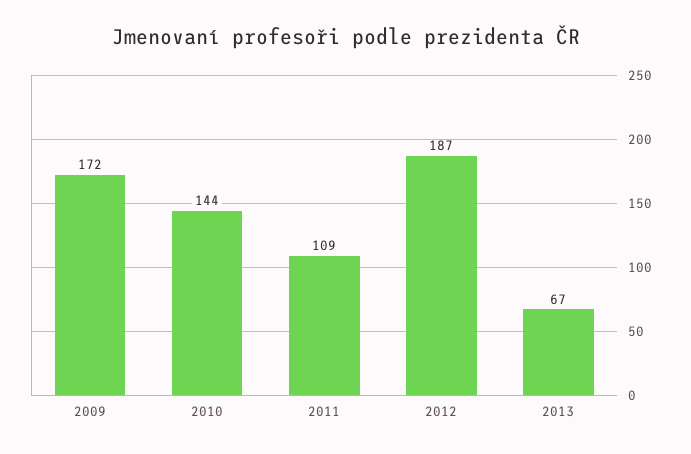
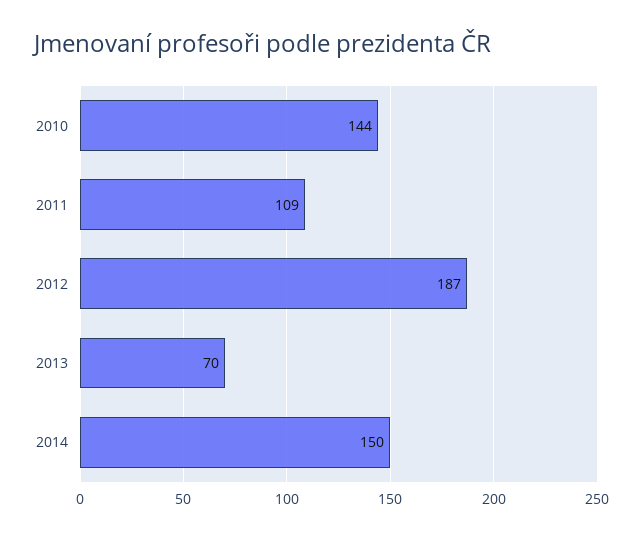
2009: 172 -> none
2013: 67 -> 70
2014: none -> 150

